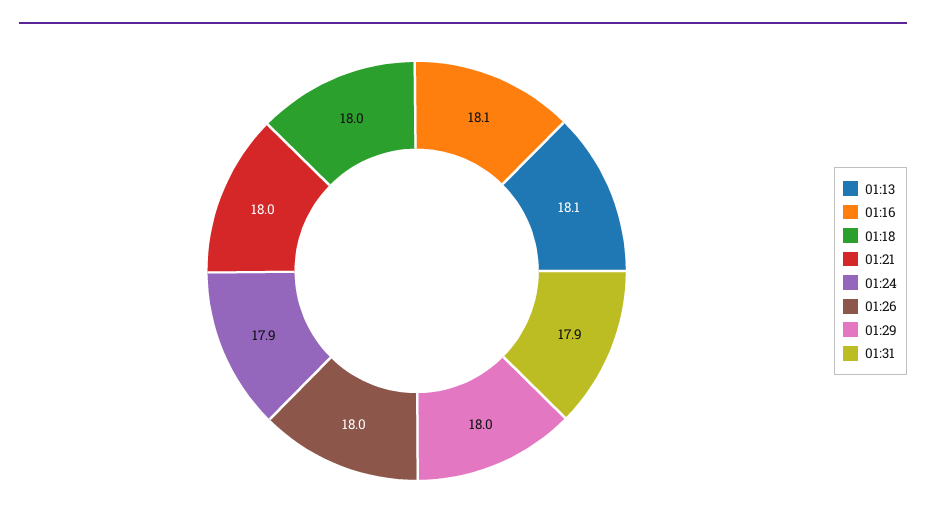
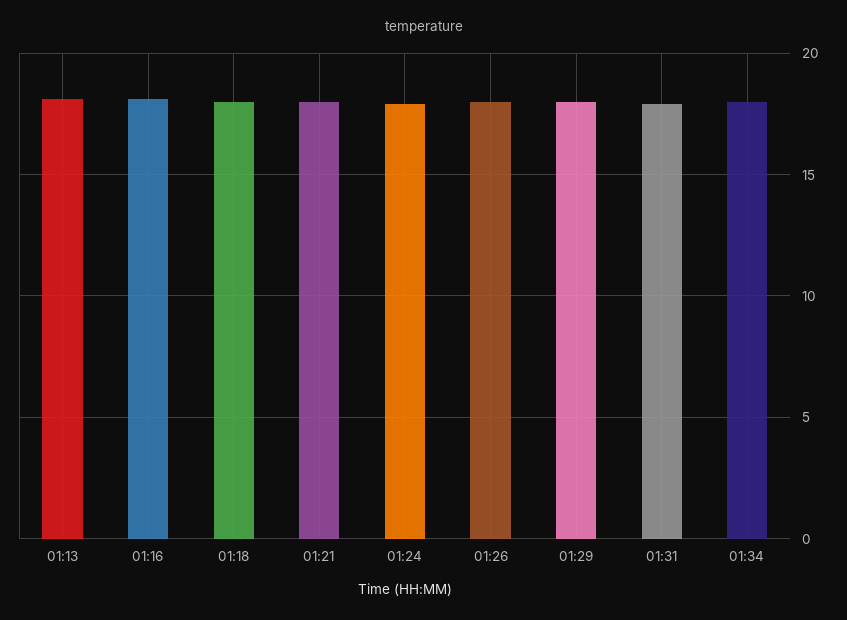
01:34: none -> 18

